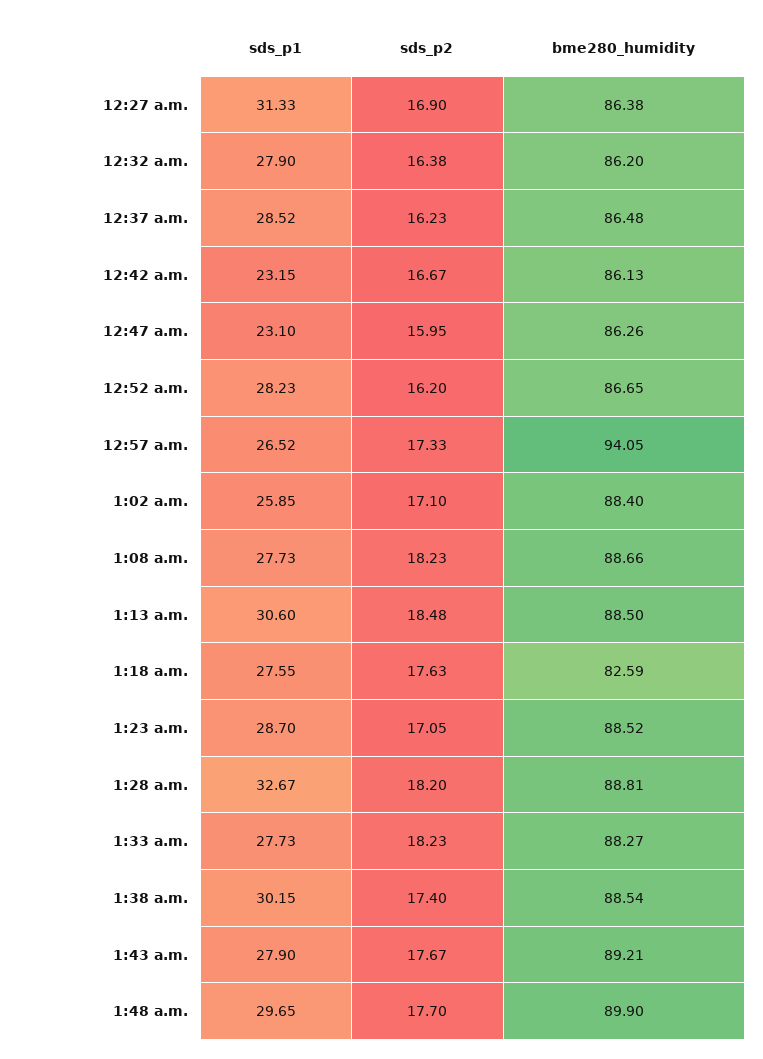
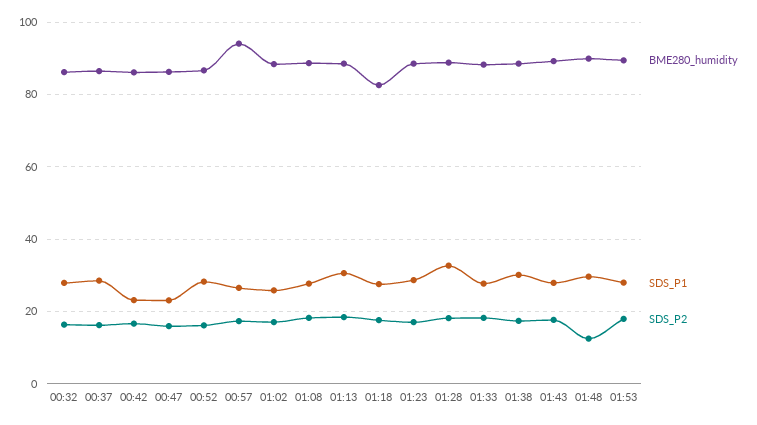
sds_p1, 12:27 a.m.: 31.33 -> none
sds_p2, 12:27 a.m.: 16.9 -> none
bme280_humidity, 12:27 a.m.: 86.38 -> none
sds_p2, 1:48 a.m.: 17.7 -> 12
bme280_humidity, 01:53: none -> 90
sds_p1, 01:53: none -> 28
sds_p2, 01:53: none -> 18

